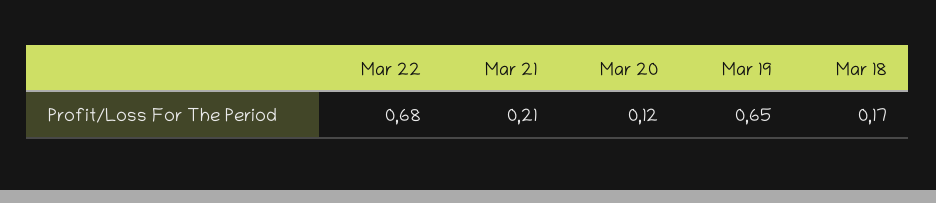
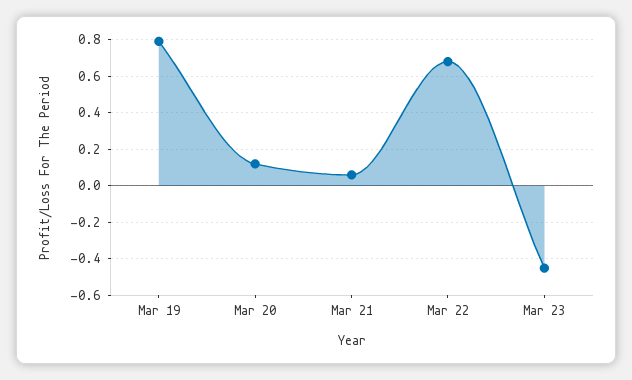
Mar 21: 0.21 -> 0.05
Mar 19: 0.65 -> 0.8
Mar 18: 0.17 -> none
Mar 23: none -> -0.45

